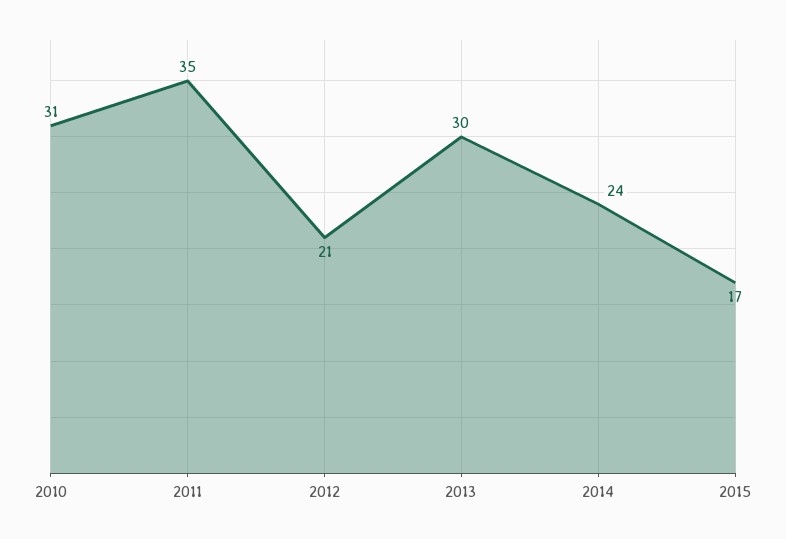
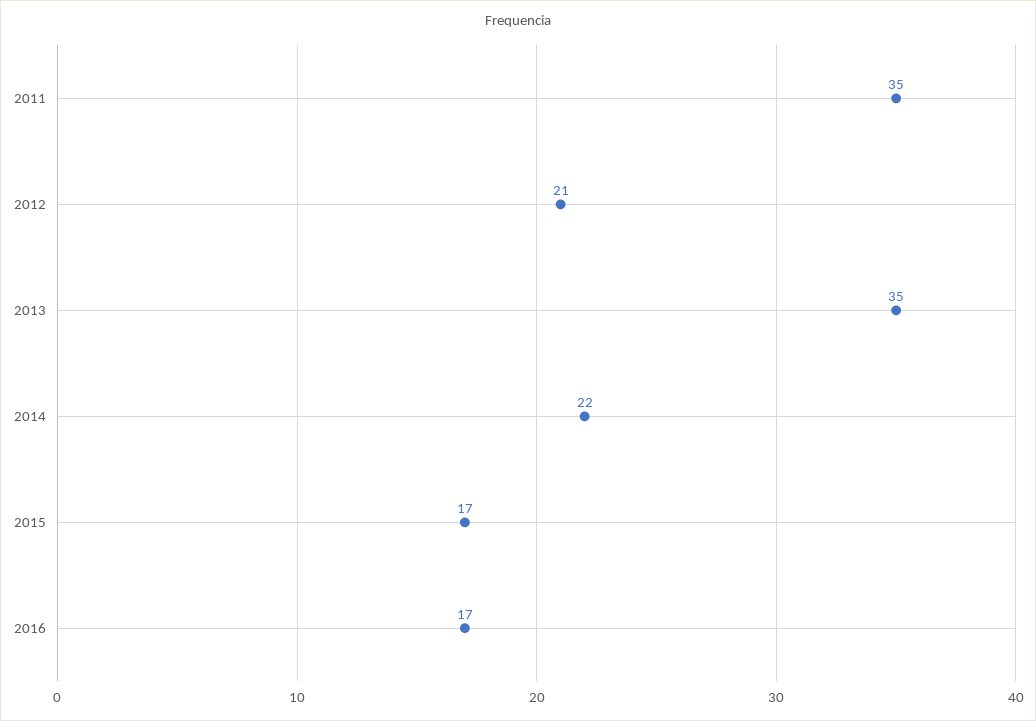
2010: 31 -> none
2013: 30 -> 35
2014: 24 -> 22
2016: none -> 17

